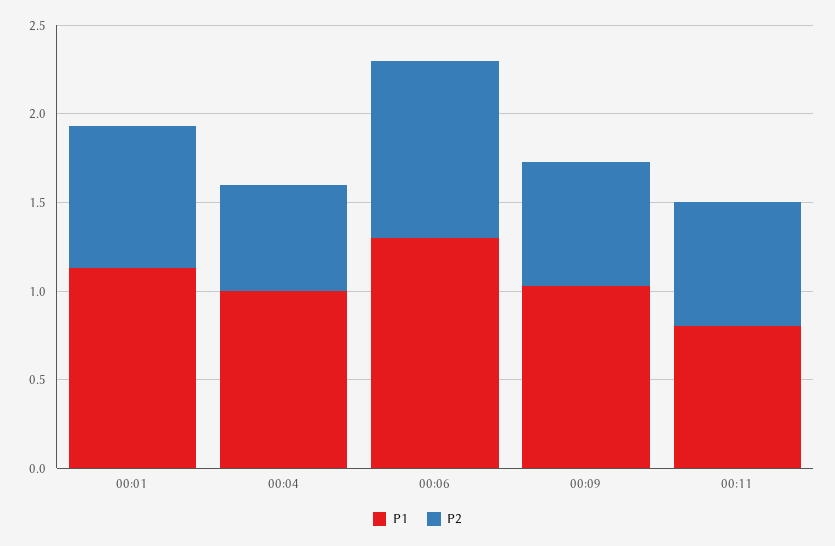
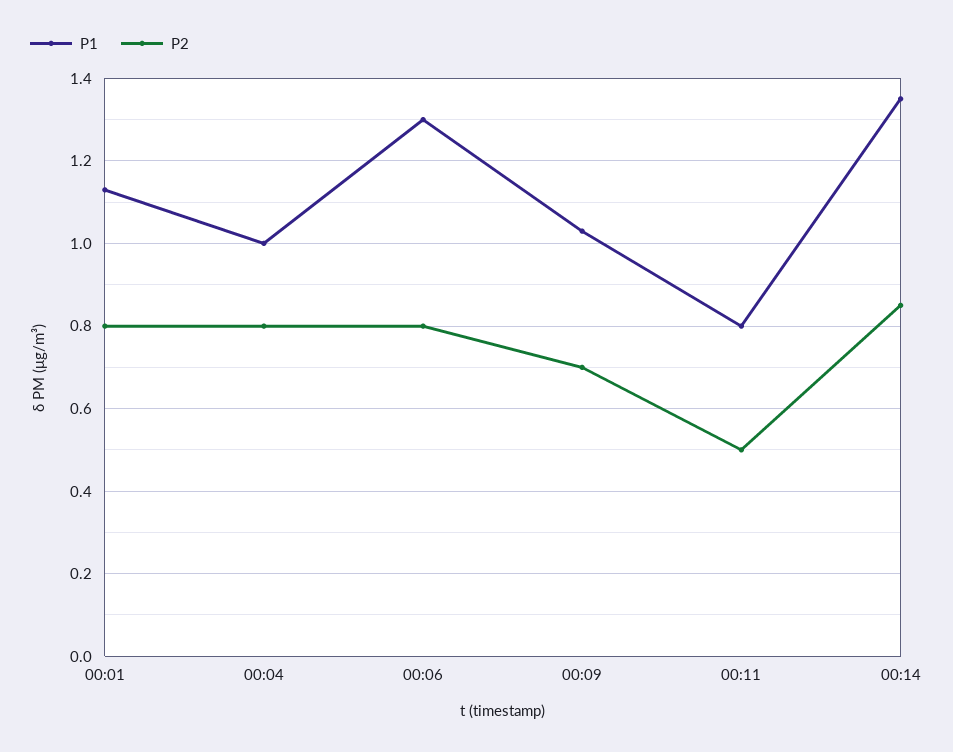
P2, 00:04: 0.6 -> 0.8
P2, 00:06: 1 -> 0.8
P2, 00:11: 0.7 -> 0.5
P1, 00:14: none -> 1.35
P2, 00:14: none -> 0.85

